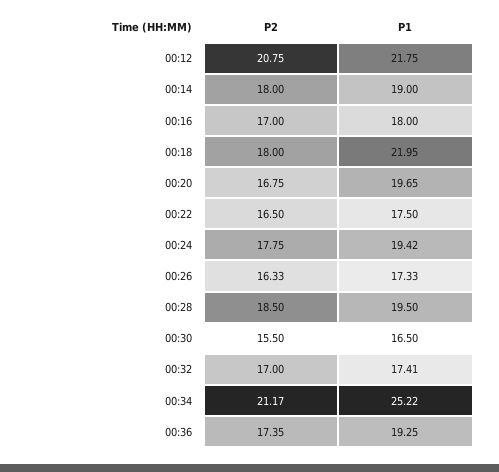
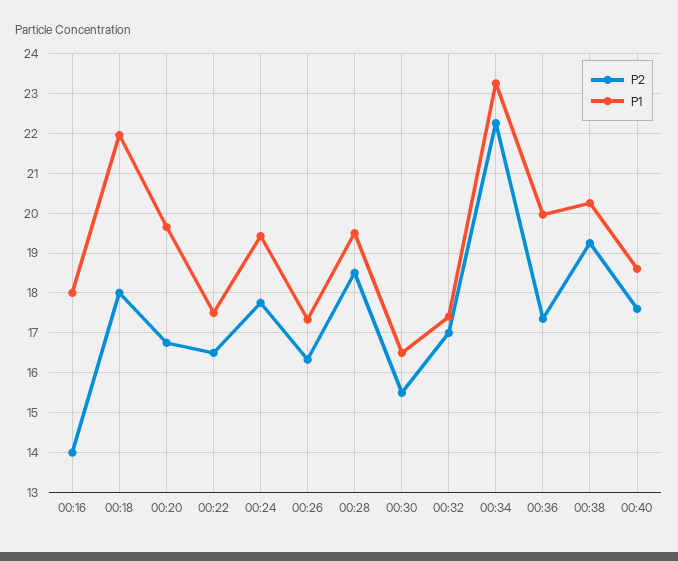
P2, 00:12: 20.75 -> none
P1, 00:12: 21.75 -> none
P2, 00:14: 18 -> none
P1, 00:14: 19 -> none
P2, 00:16: 17 -> 14
P2, 00:34: 21.17 -> 22.2
P1, 00:34: 25.22 -> 23.2
P1, 00:36: 19.25 -> 20
P2, 00:38: none -> 19.2
P1, 00:38: none -> 20.2
P2, 00:40: none -> 17.6
P1, 00:40: none -> 18.6

